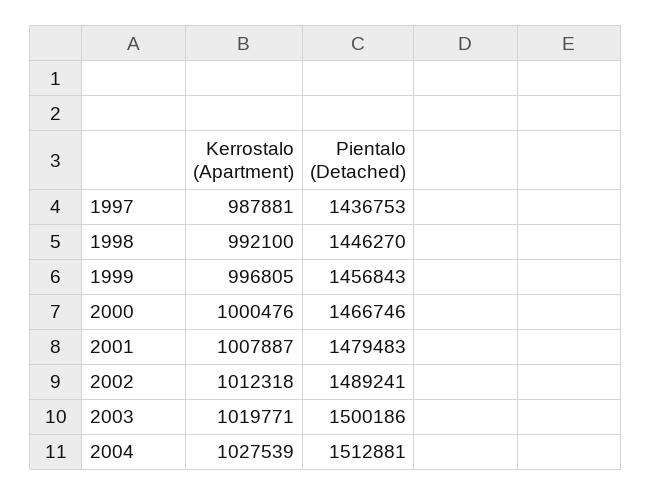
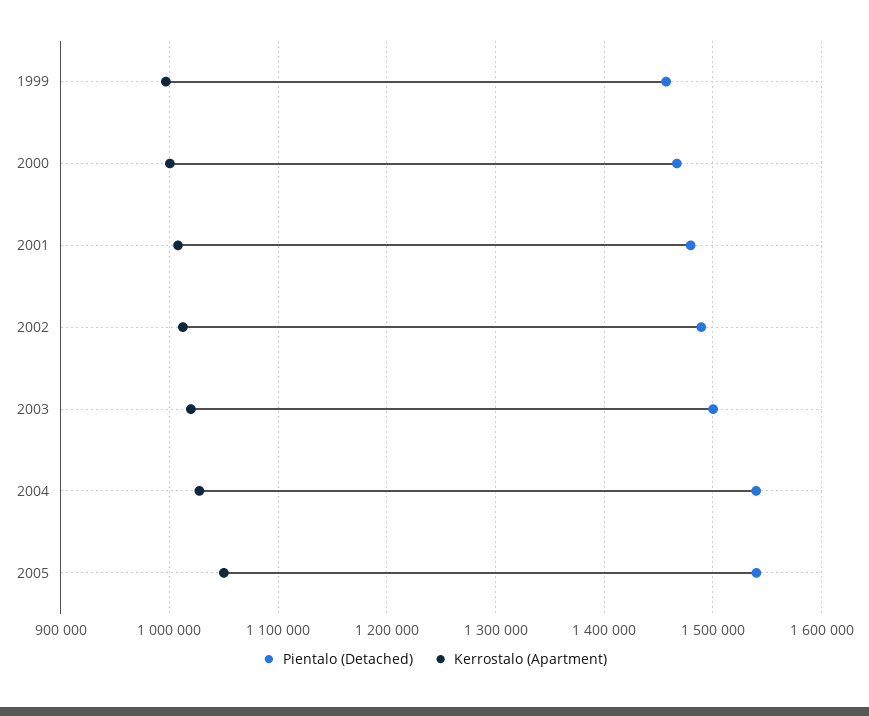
Kerrostalo (Apartment), 1997: 987881 -> none
Pientalo (Detached), 1997: 1436753 -> none
Kerrostalo (Apartment), 1998: 992100 -> none
Pientalo (Detached), 1998: 1446270 -> none
Pientalo (Detached), 2004: 1512881 -> 1540000
Pientalo (Detached), 2005: none -> 1540000
Kerrostalo (Apartment), 2005: none -> 1050000

